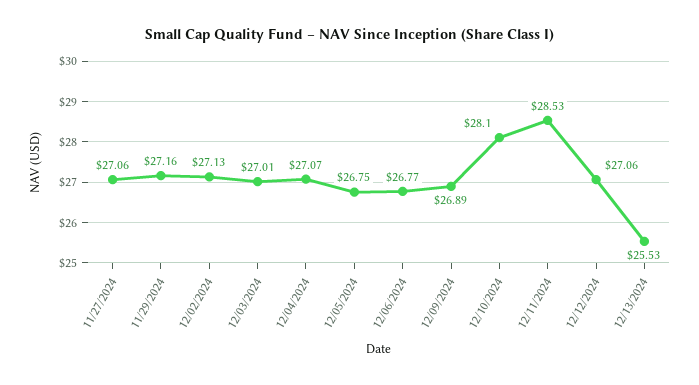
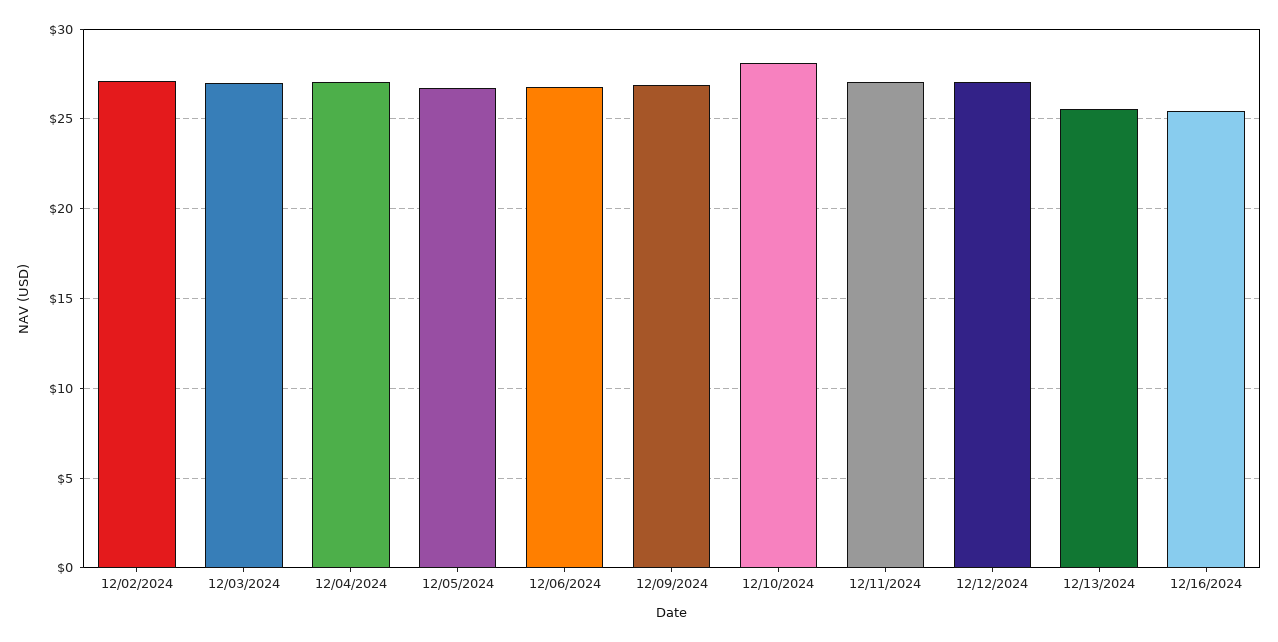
11/27/2024: 27.06 -> none
11/29/2024: 27.16 -> none
12/11/2024: 28.53 -> 27
12/16/2024: none -> 25.5

